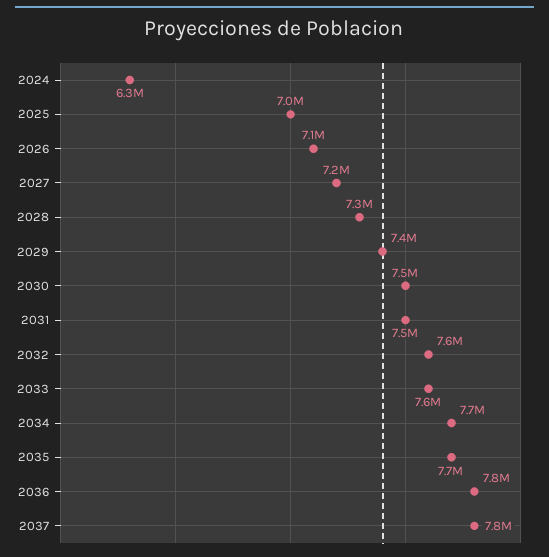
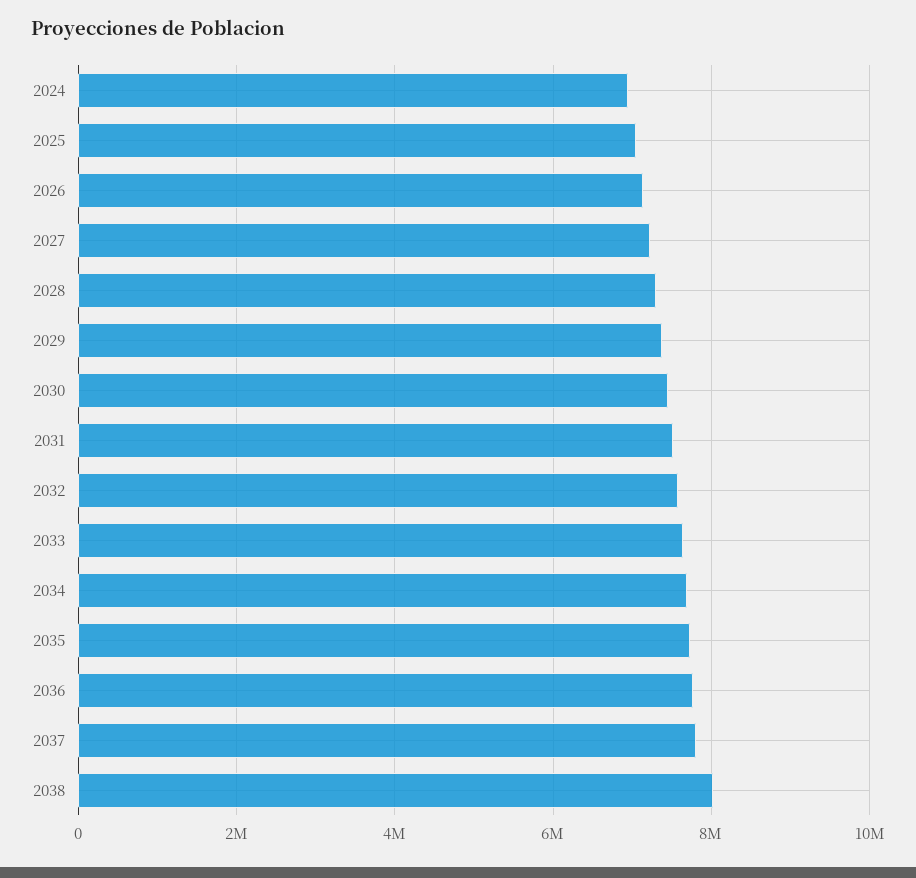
2024: 6300000 -> 7000000
2038: none -> 8000000

